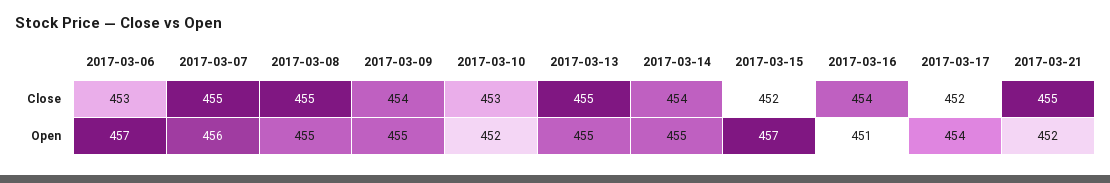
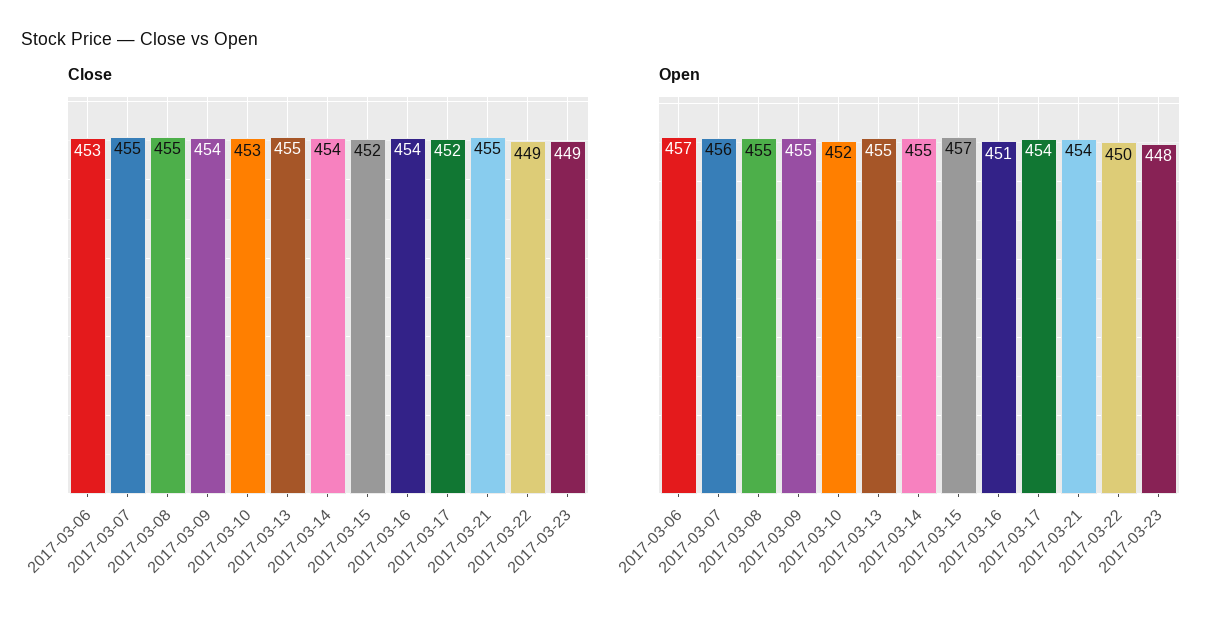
Open, 2017-03-21: 452 -> 454
Close, 2017-03-22: none -> 449
Close, 2017-03-23: none -> 449
Open, 2017-03-22: none -> 450
Open, 2017-03-23: none -> 448

